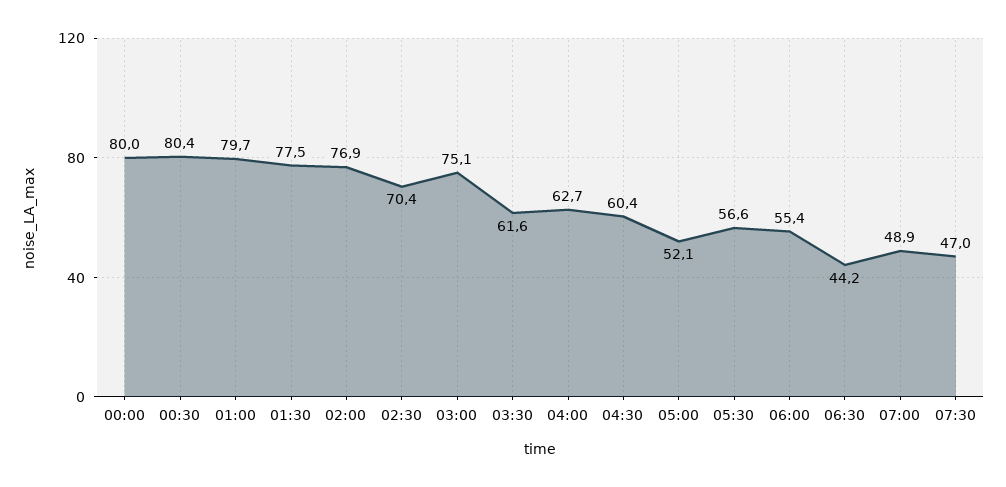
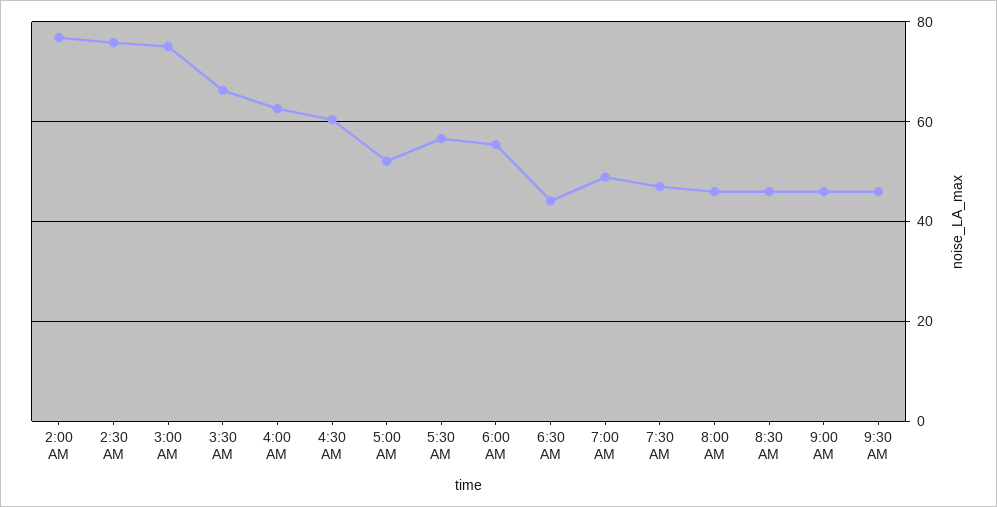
00:00: 80 -> none
00:30: 80.4 -> none
01:00: 79.7 -> none
01:30: 77.5 -> none
02:30: 70.4 -> 76
03:30: 61.6 -> 66
8:00 AM: none -> 46
8:30 AM: none -> 46
9:00 AM: none -> 46
9:30 AM: none -> 46

